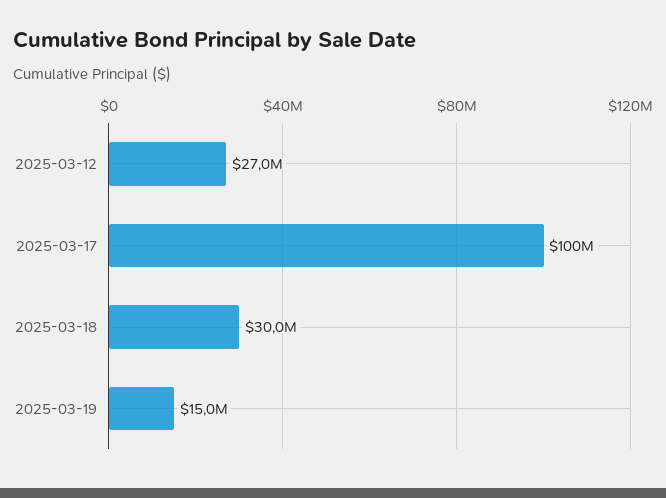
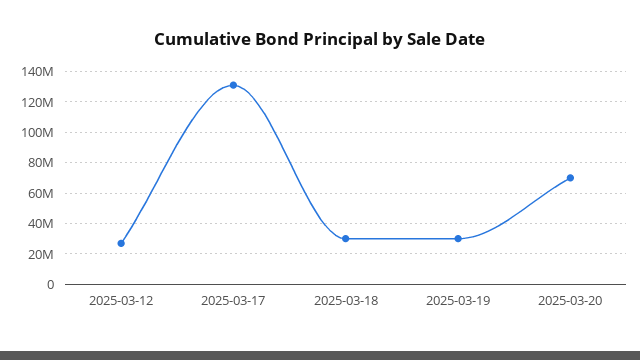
2025-03-17: 100000000 -> 130000000
2025-03-19: 15000000 -> 30000000
2025-03-20: none -> 70000000

